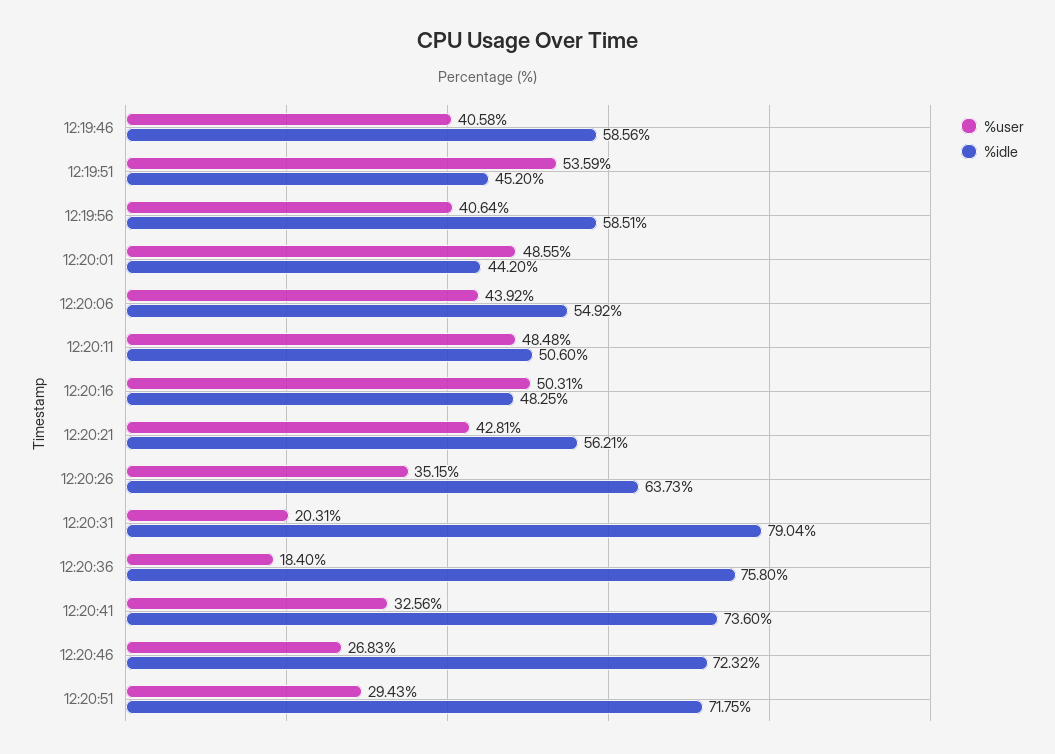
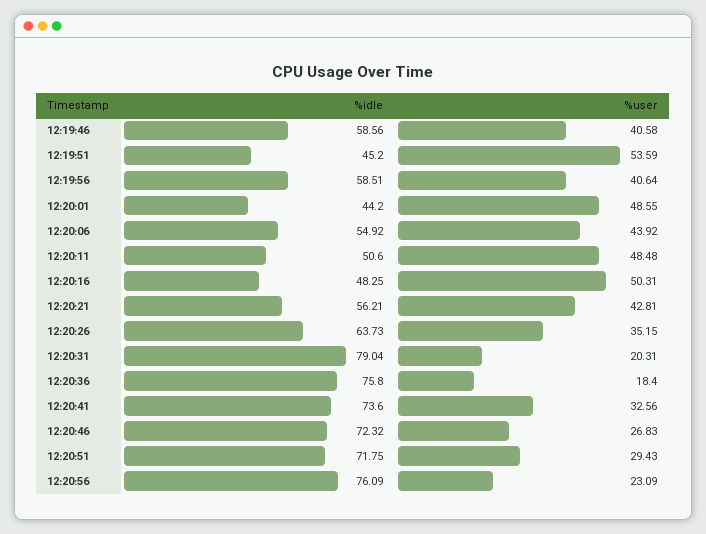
%idle, 12:20:56: none -> 76.09
%user, 12:20:56: none -> 23.09

